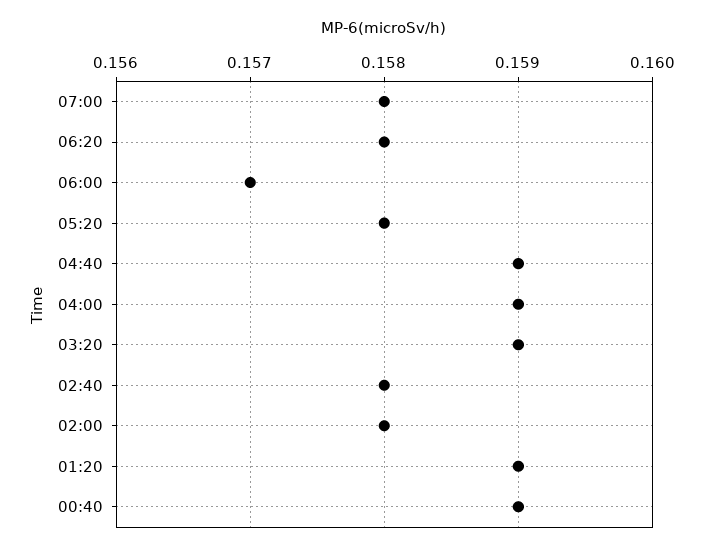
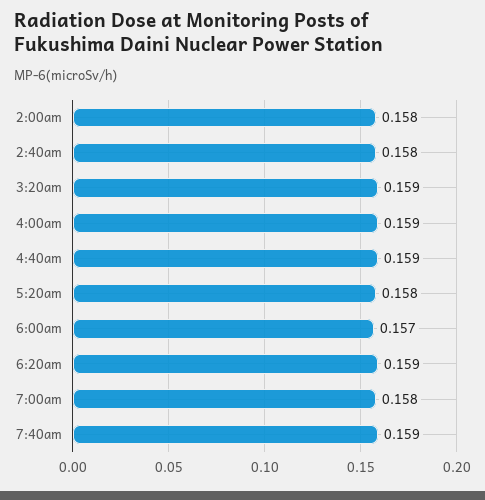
06:20: 0.158 -> 0.159
01:20: 0.159 -> none
00:40: 0.159 -> none
7:40am: none -> 0.159

